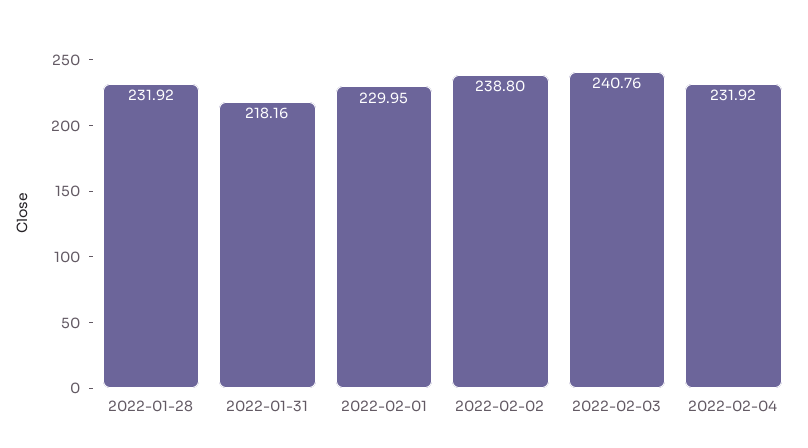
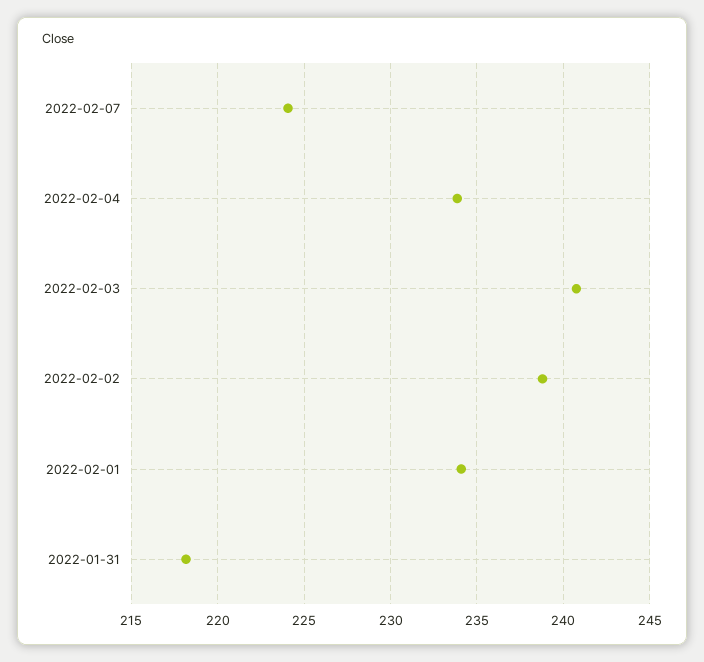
2022-01-28: 231.92 -> none
2022-02-01: 229.95 -> 234
2022-02-04: 231.92 -> 234
2022-02-07: none -> 224

